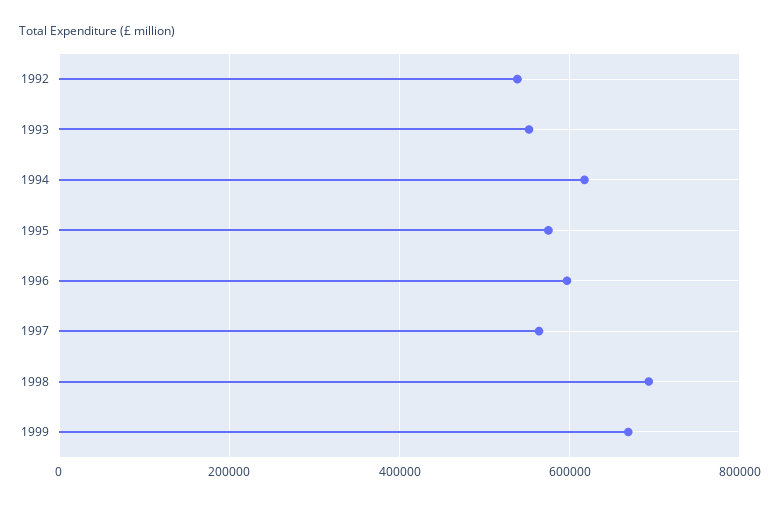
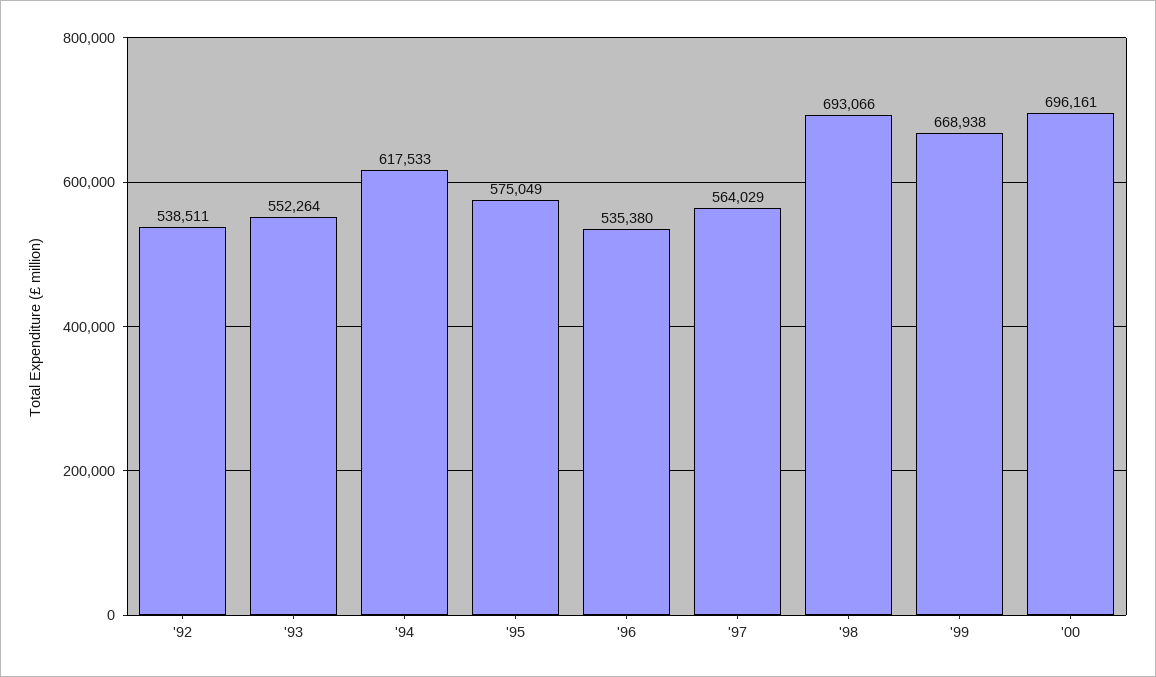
1996: 600000 -> 535380
'00: none -> 696161

